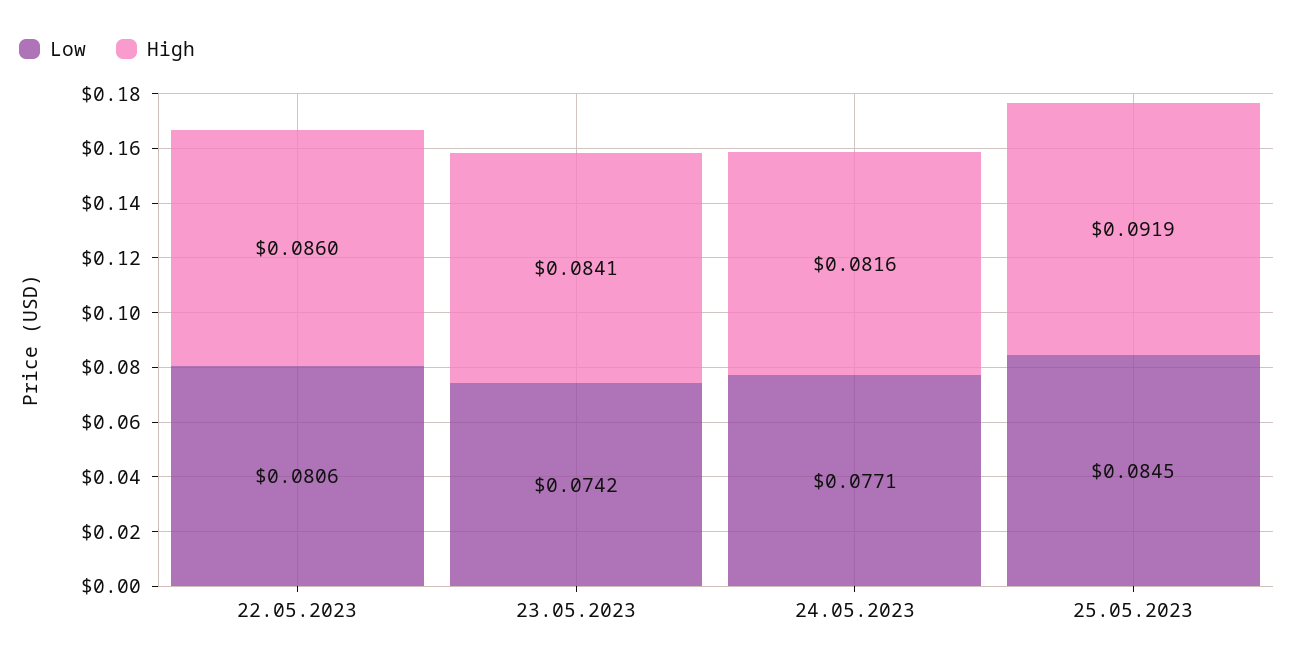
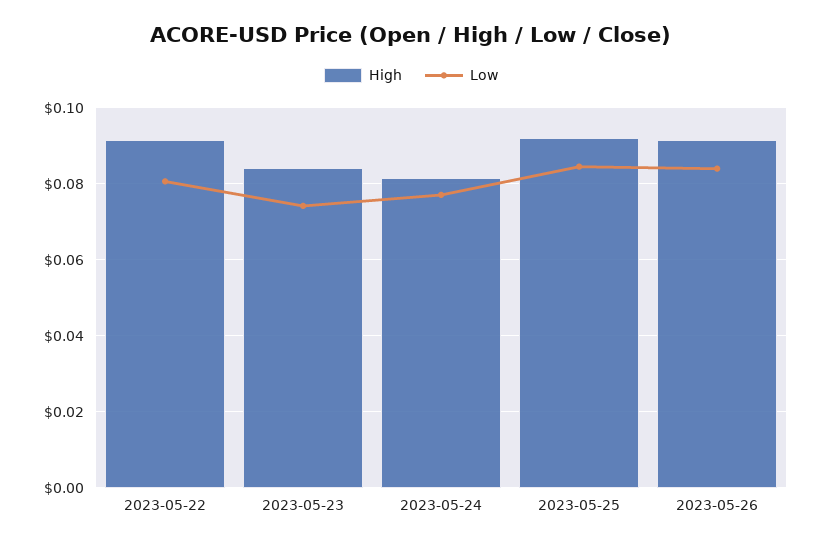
High, 22.05.2023: 0.086 -> 0.092
High, 2023-05-26: none -> 0.092
Low, 2023-05-26: none -> 0.084

